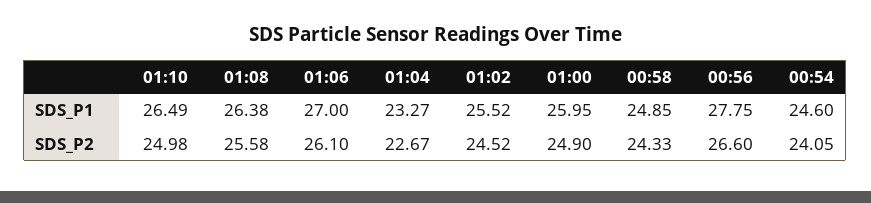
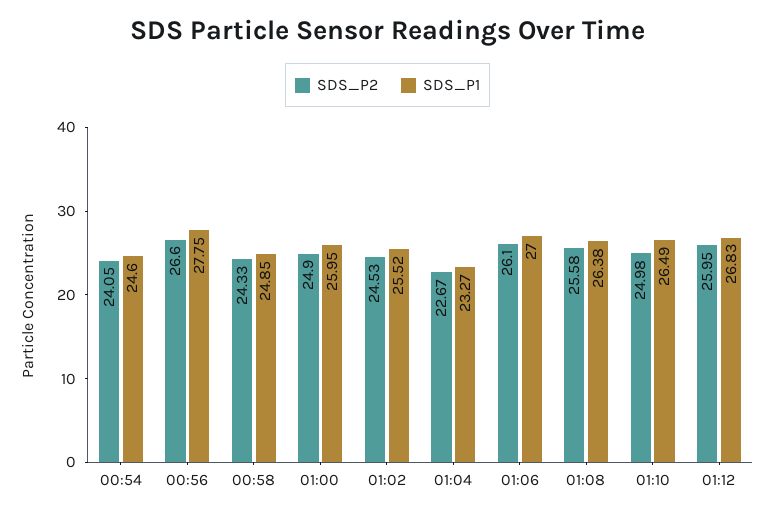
SDS_P2, 01:02: 24.52 -> 24.53
SDS_P2, 01:12: none -> 25.95
SDS_P1, 01:12: none -> 26.83

